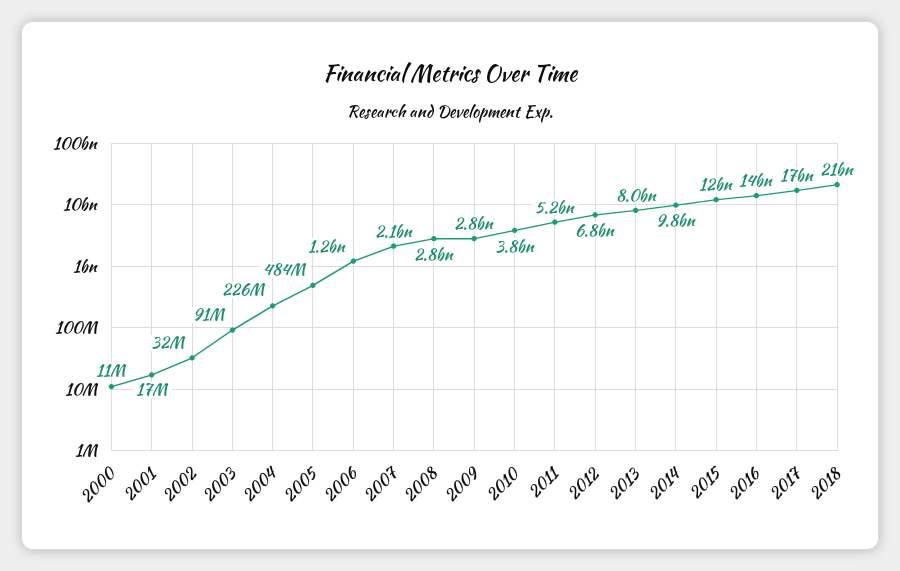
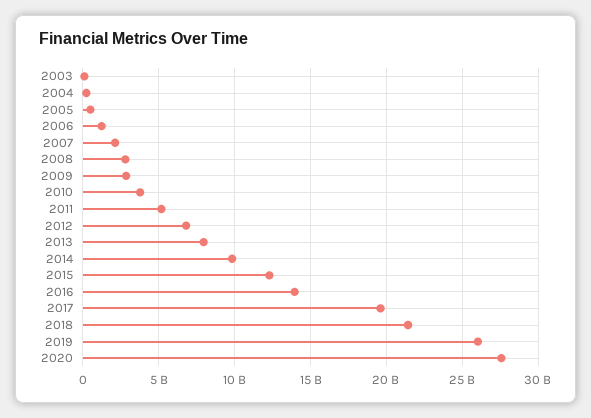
2000: 11000000 -> none
2001: 17000000 -> none
2002: 32000000 -> none
2017: 17000000000 -> 19500000000
2019: none -> 26000000000
2020: none -> 27500000000

